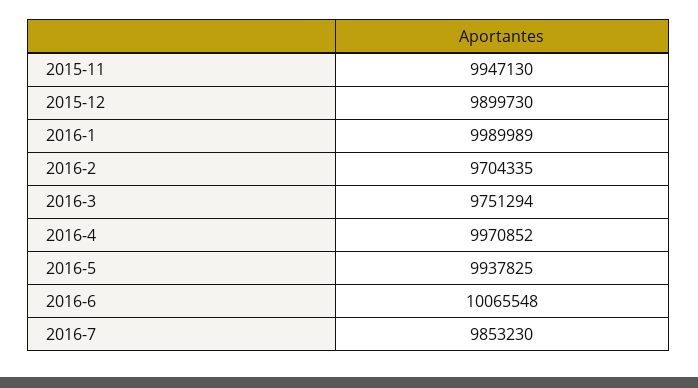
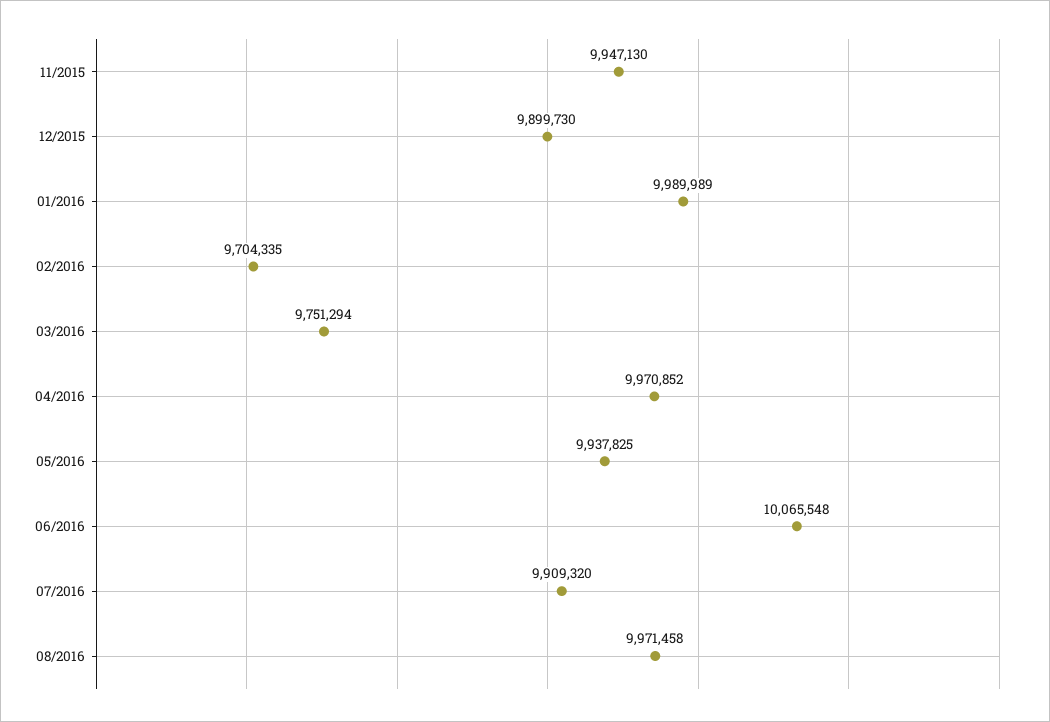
2016-7: 9853230 -> 9909320
08/2016: none -> 9971458

